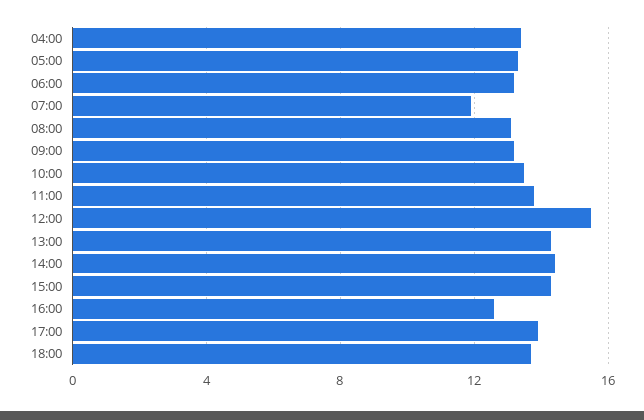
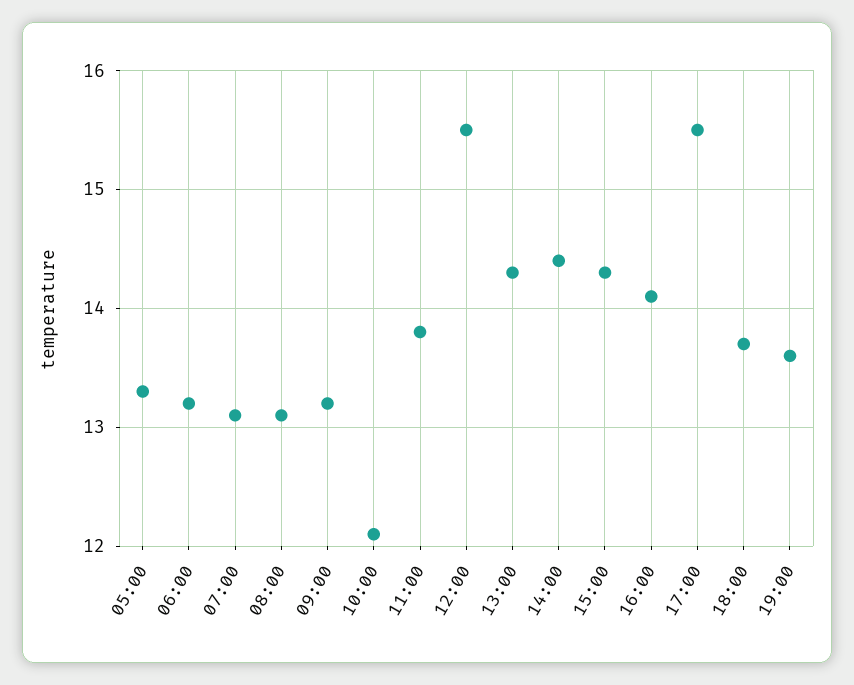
04:00: 13.5 -> none
07:00: 12 -> 13.1
10:00: 13.5 -> 12.1
16:00: 12.5 -> 14.1
17:00: 14 -> 15.5
19:00: none -> 13.6

